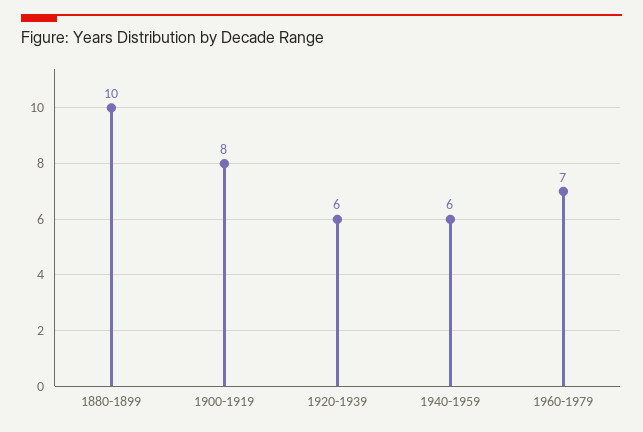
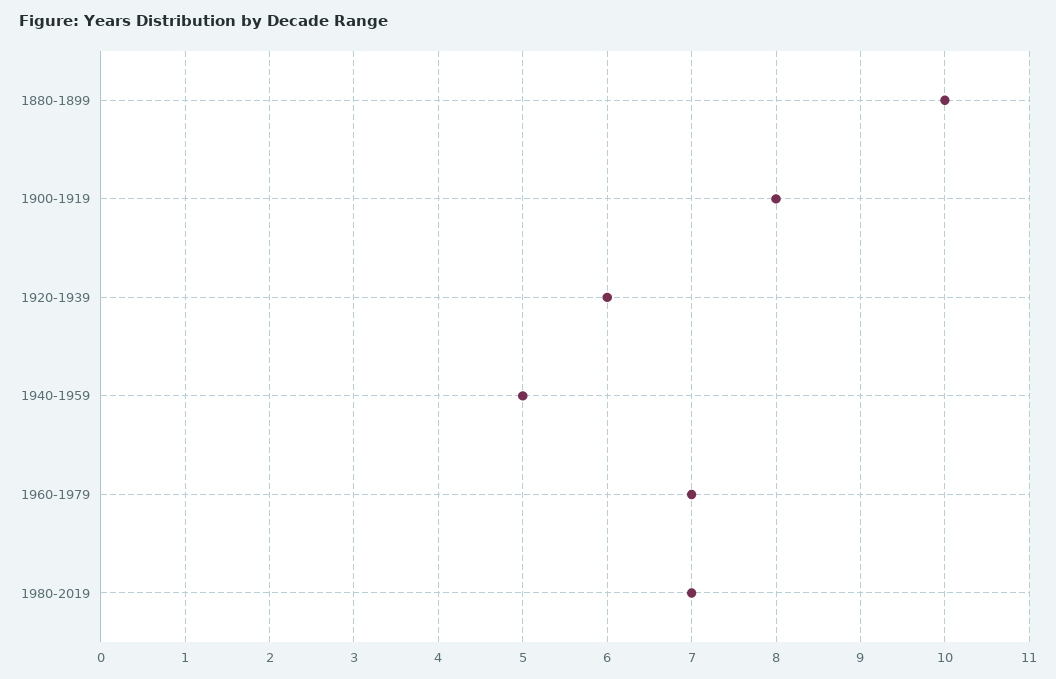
1940-1959: 6 -> 5
1980-2019: none -> 7

